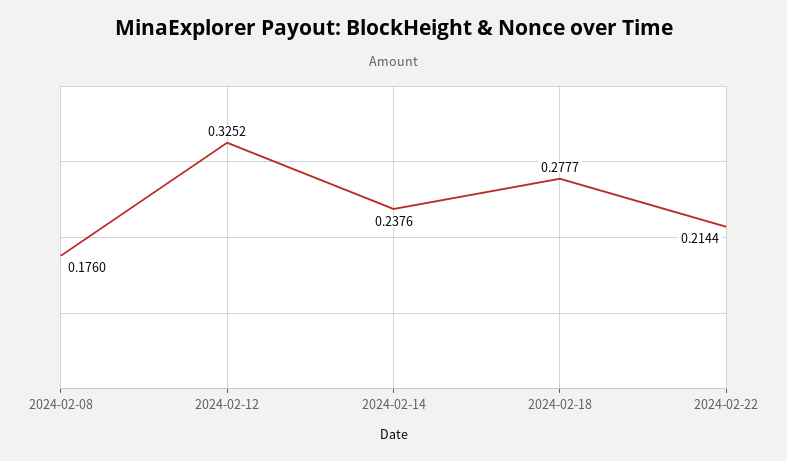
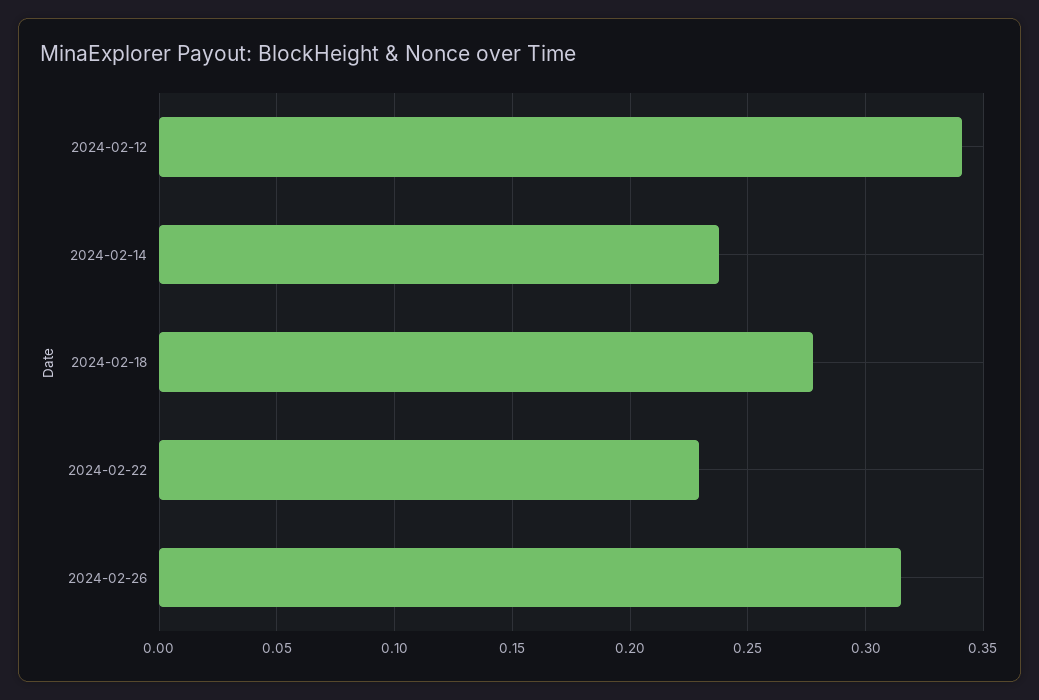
2024-02-08: 0.176 -> none
2024-02-12: 0.3252 -> 0.34
2024-02-22: 0.2144 -> 0.23
2024-02-26: none -> 0.315

